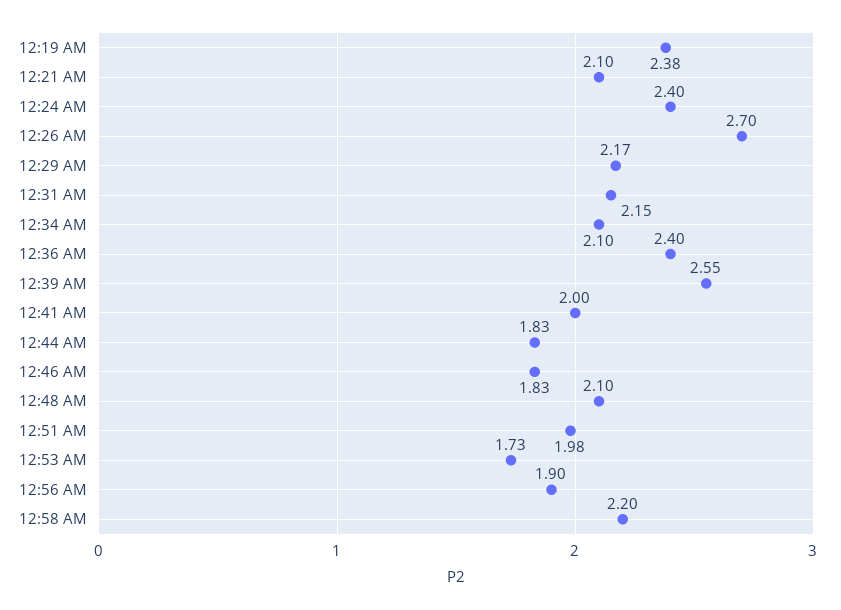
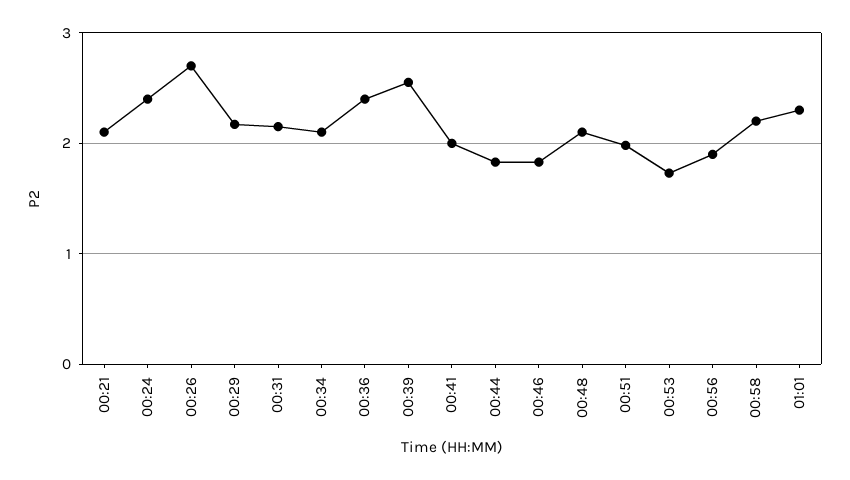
12:19 AM: 2.38 -> none
01:01: none -> 2.3

